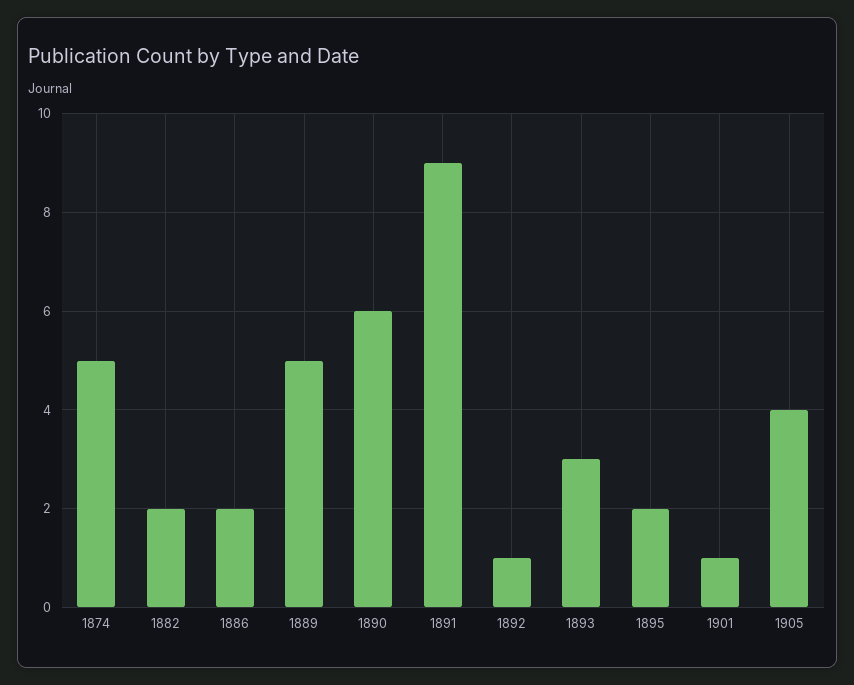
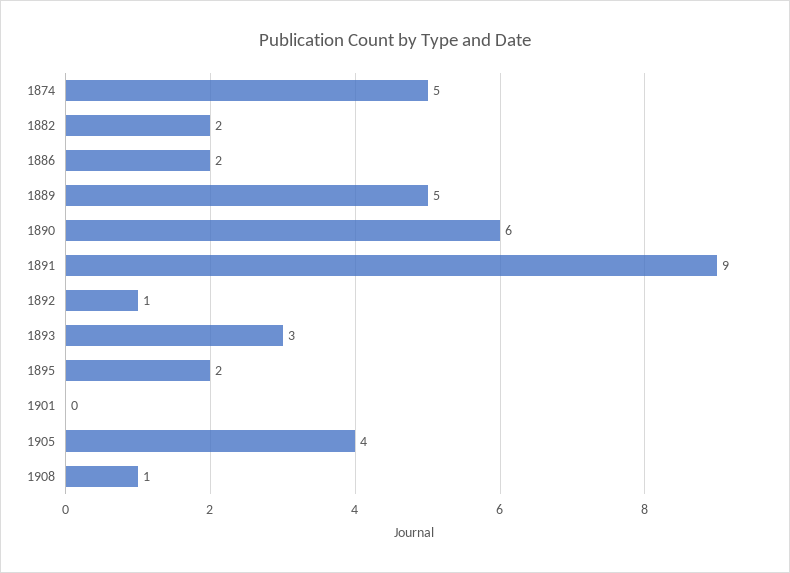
1901: 1 -> 0
1908: none -> 1

